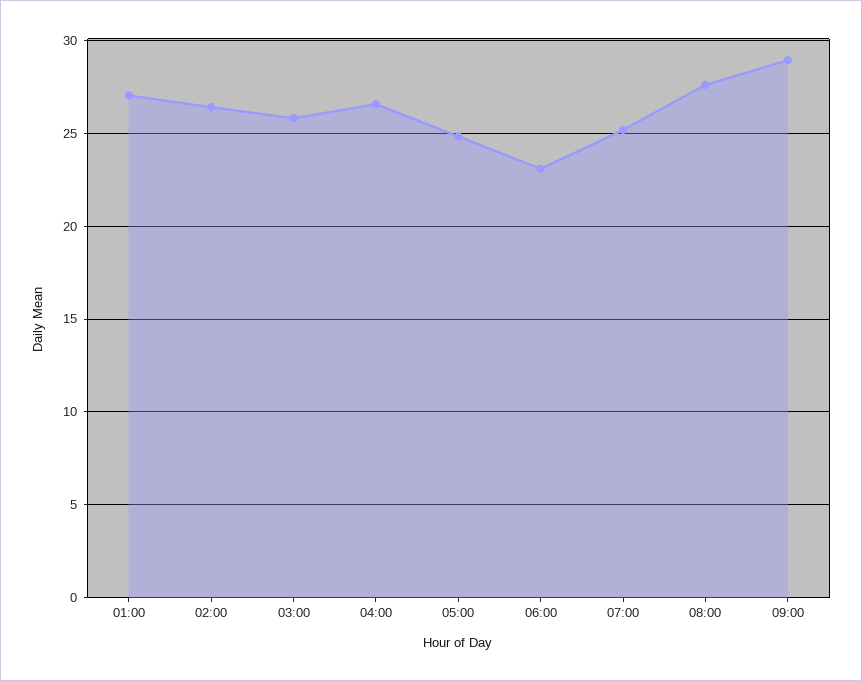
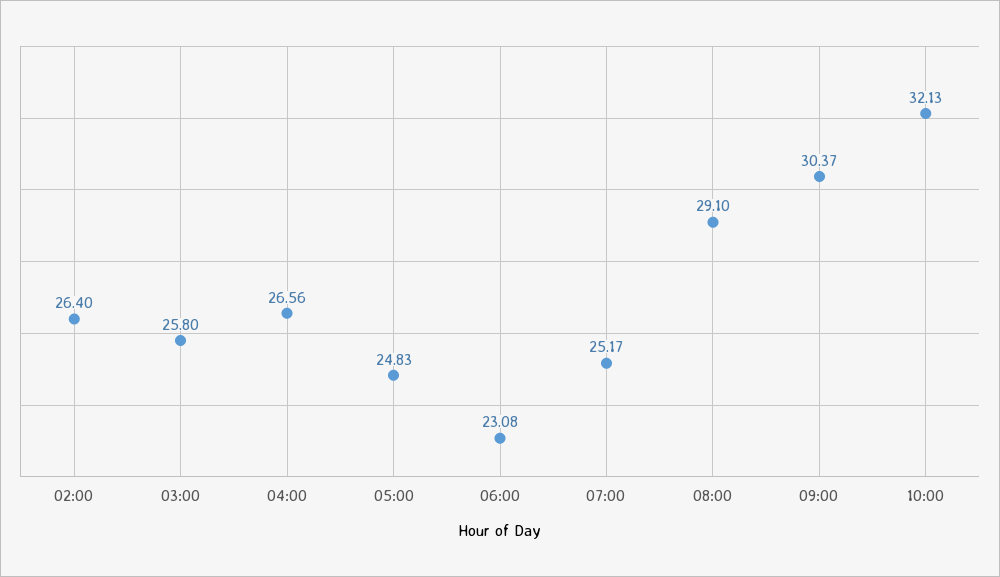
01:00: 27 -> none
08:00: 27.5 -> 29.1
09:00: 29 -> 30.37
10:00: none -> 32.13

